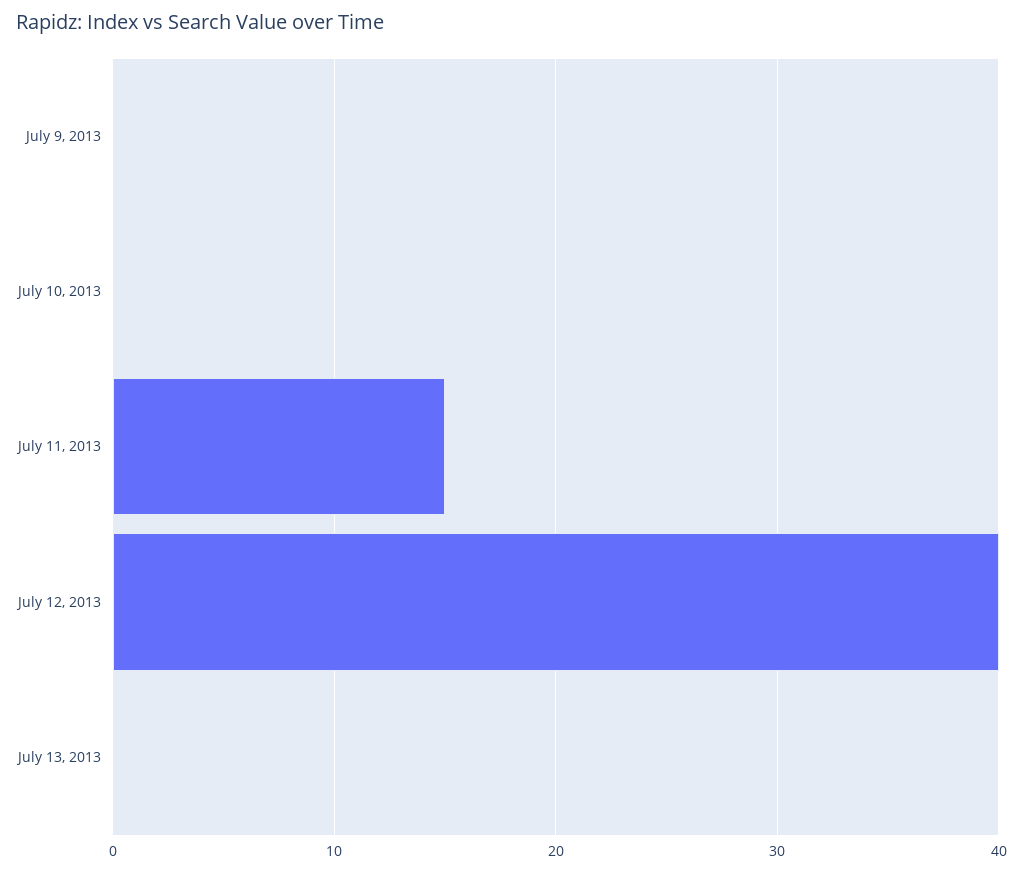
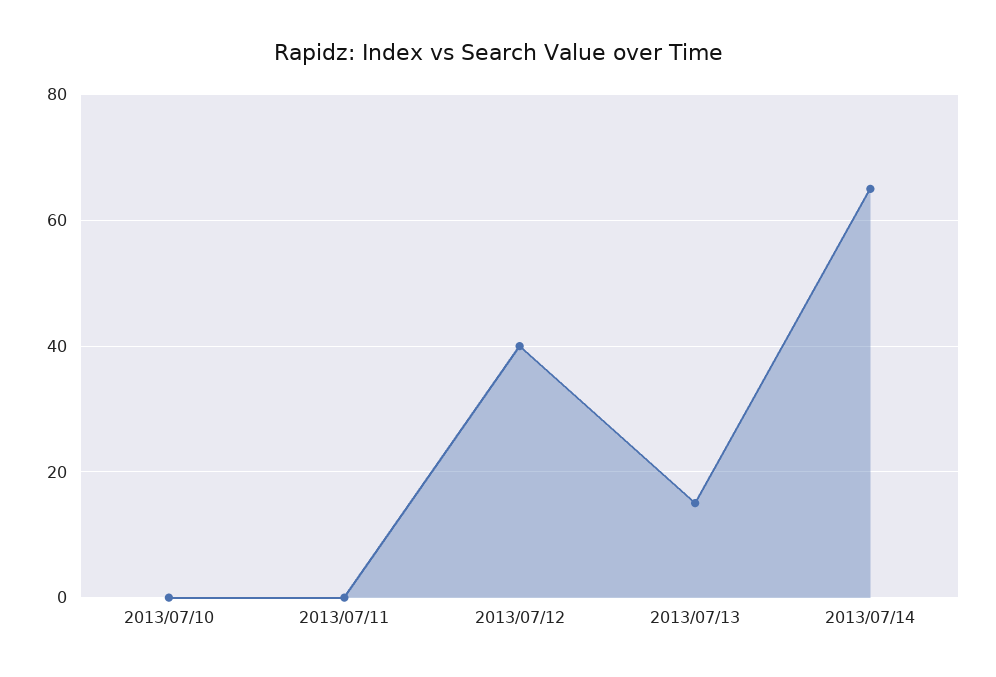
July 9, 2013: 0 -> none
July 11, 2013: 15 -> 0
July 13, 2013: 0 -> 15
2013/07/14: none -> 65

